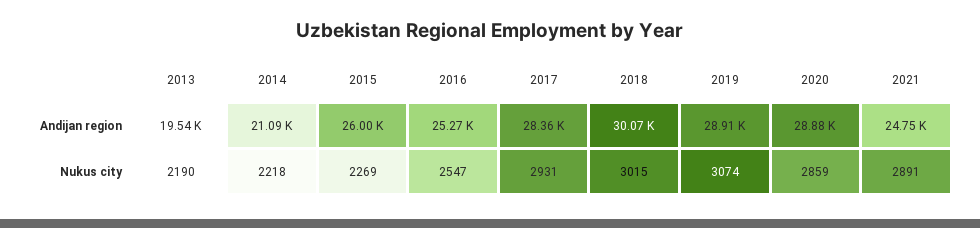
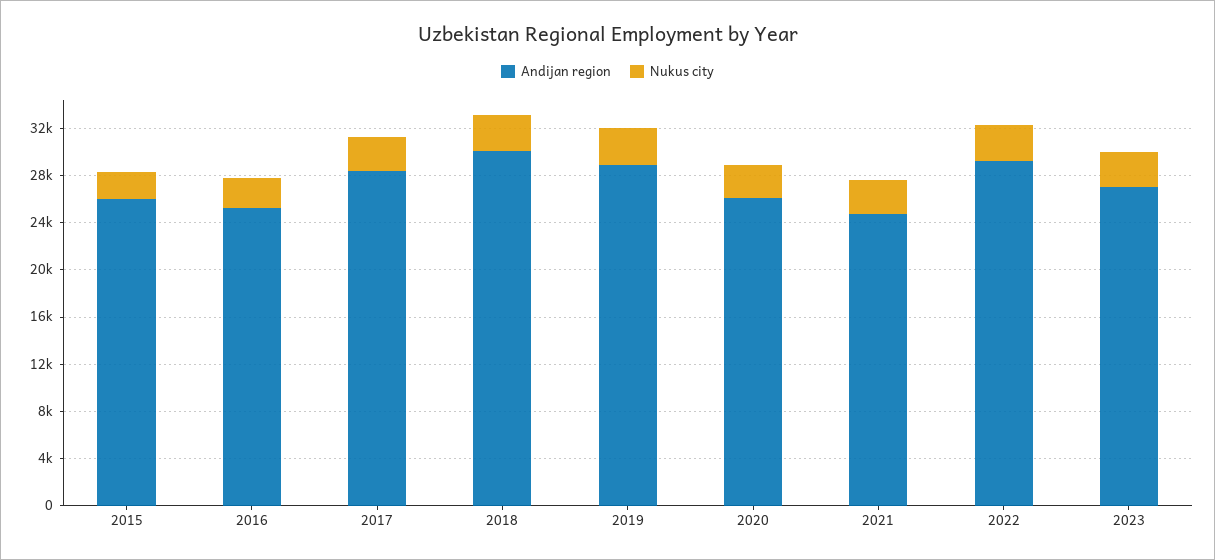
Andijan region, 2013: 19540 -> none
Andijan region, 2014: 21090 -> none
Andijan region, 2020: 28880 -> 26000
Nukus city, 2013: 2190 -> none
Nukus city, 2014: 2218 -> none
Andijan region, 2022: none -> 29000
Nukus city, 2022: none -> 3000
Andijan region, 2023: none -> 27000
Nukus city, 2023: none -> 3000

